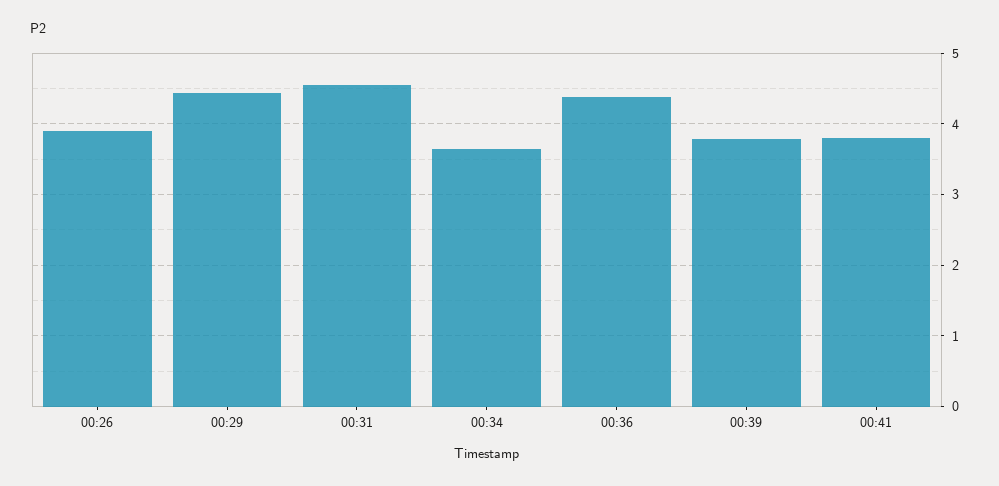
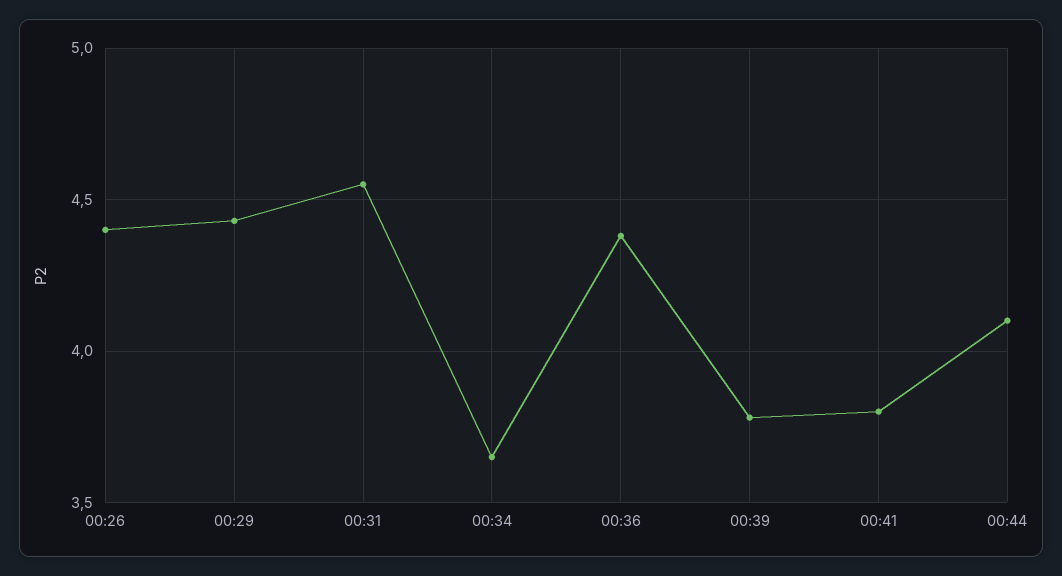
00:26: 3.9 -> 4.4
00:44: none -> 4.1

